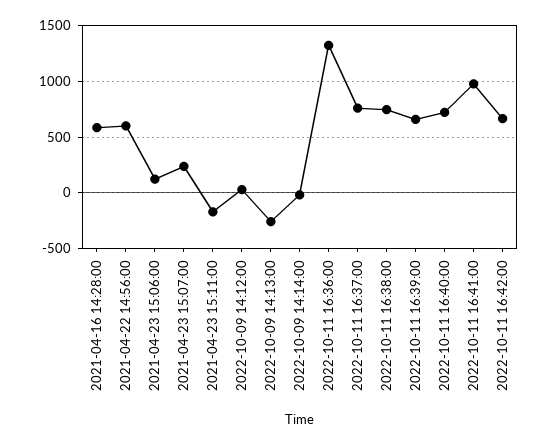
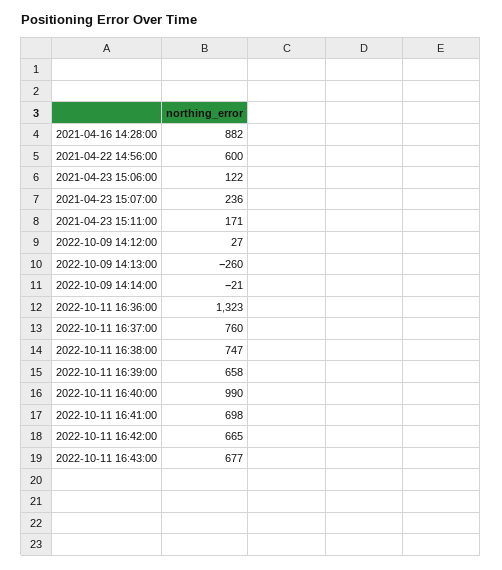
2021-04-16 14:28:00: 600 -> 882
2021-04-23 15:11:00: -200 -> 171
2022-10-11 16:40:00: 700 -> 990
2022-10-11 16:41:00: 1000 -> 698
2022-10-11 16:43:00: none -> 677

